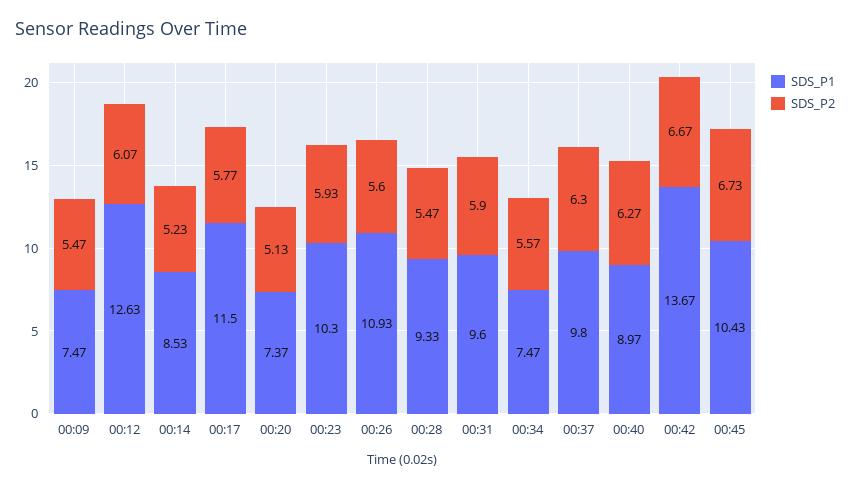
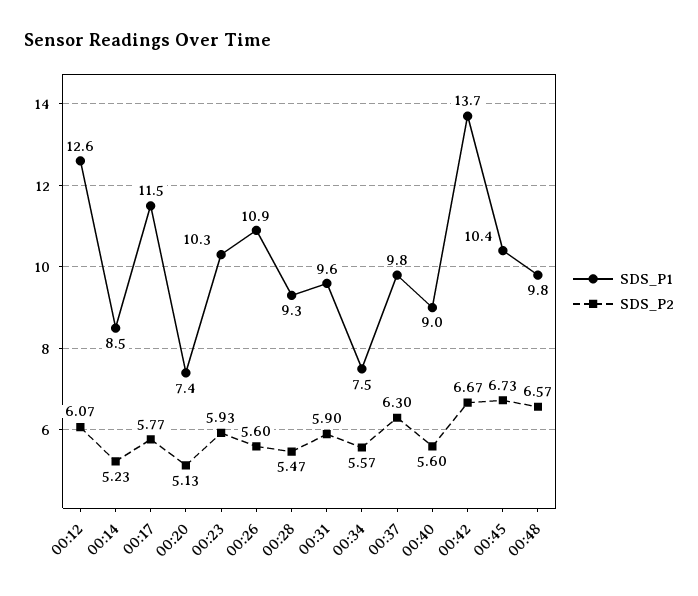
SDS_P1, 00:09: 7.47 -> none
SDS_P2, 00:09: 5.47 -> none
SDS_P2, 00:40: 6.27 -> 5.6
SDS_P1, 00:48: none -> 9.8
SDS_P2, 00:48: none -> 6.57

